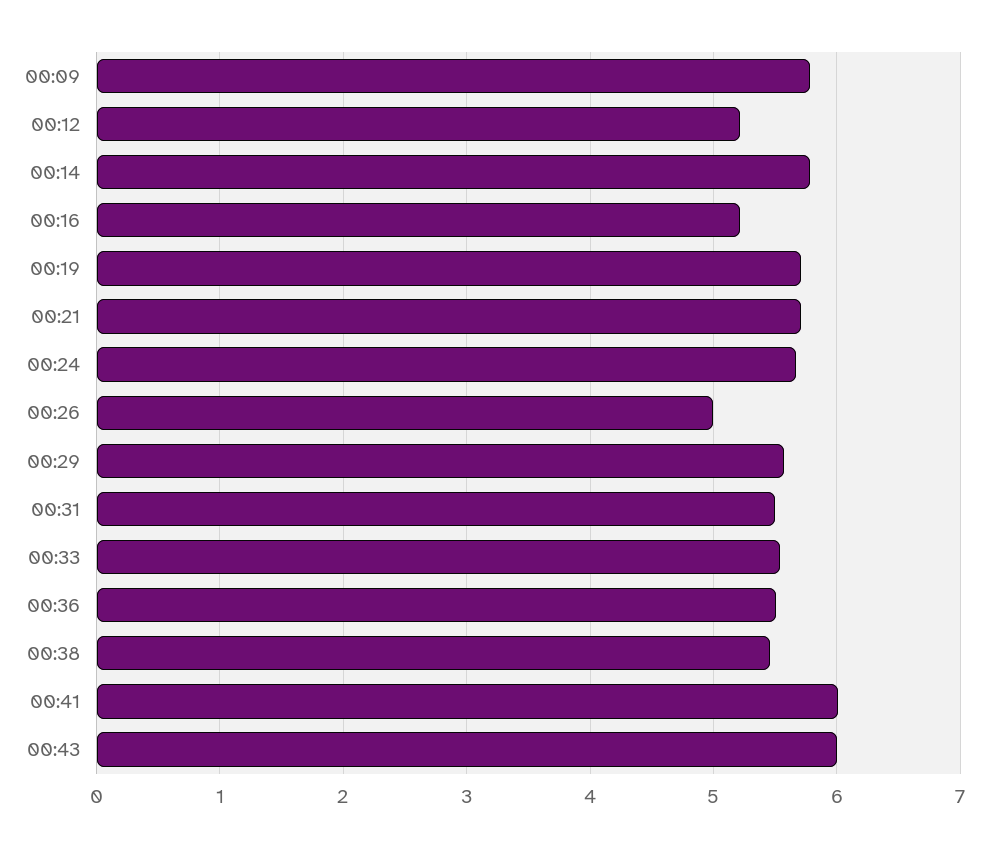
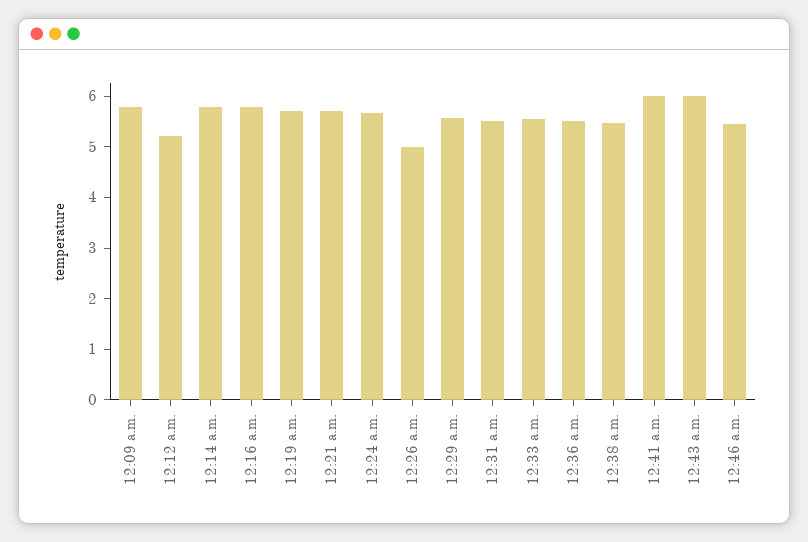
00:16: 5.2 -> 5.8
12:46 a.m.: none -> 5.4

